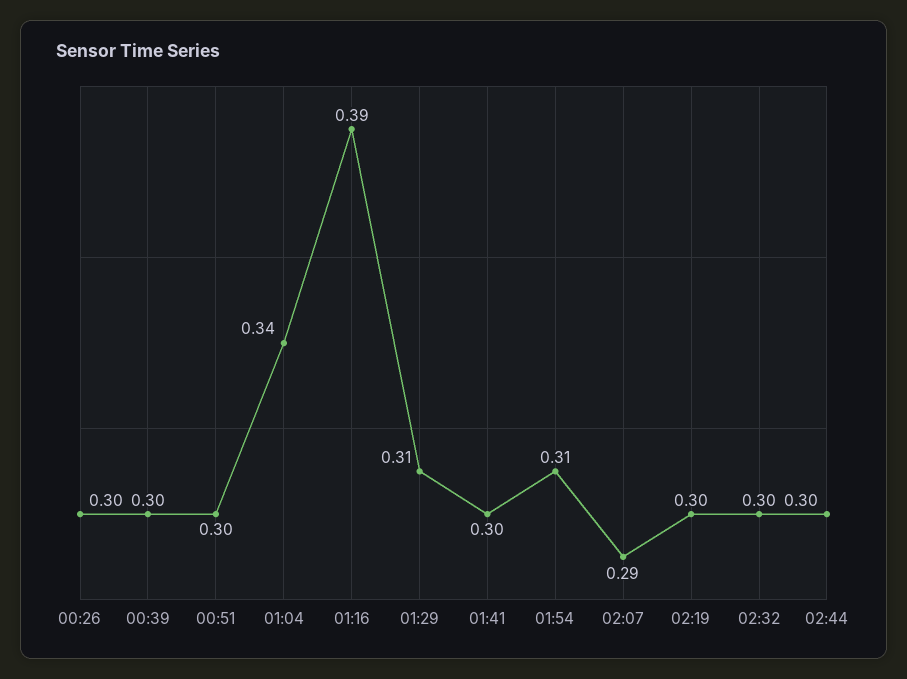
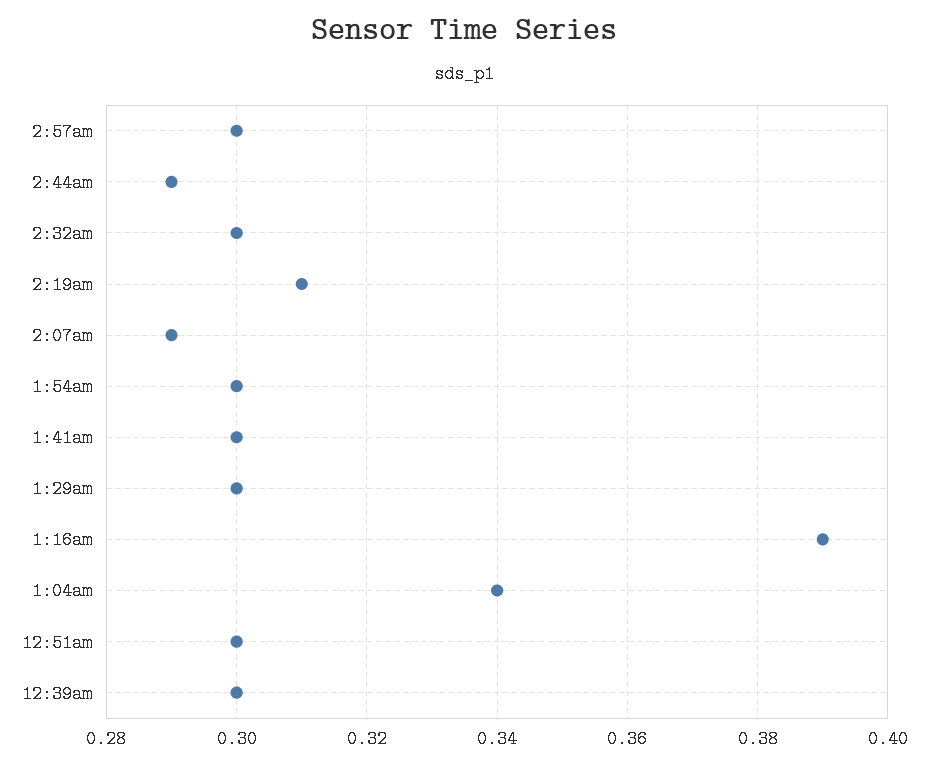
00:26: 0.3 -> none
01:29: 0.31 -> 0.3
01:54: 0.31 -> 0.3
02:19: 0.3 -> 0.31
02:44: 0.3 -> 0.29
2:57am: none -> 0.3

